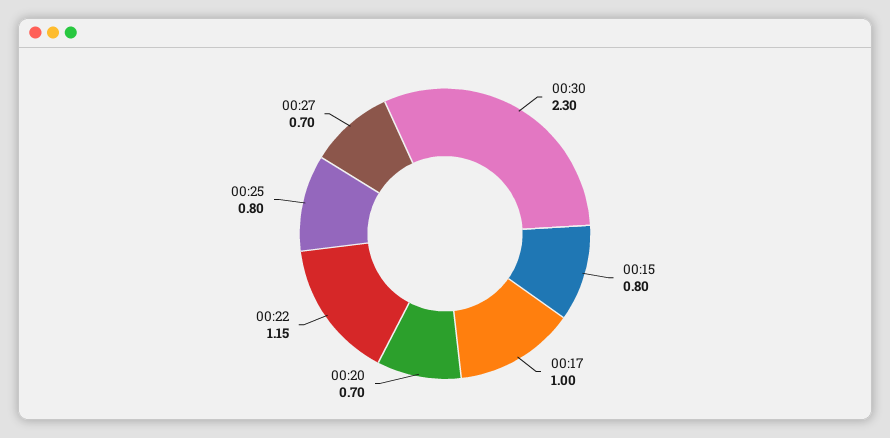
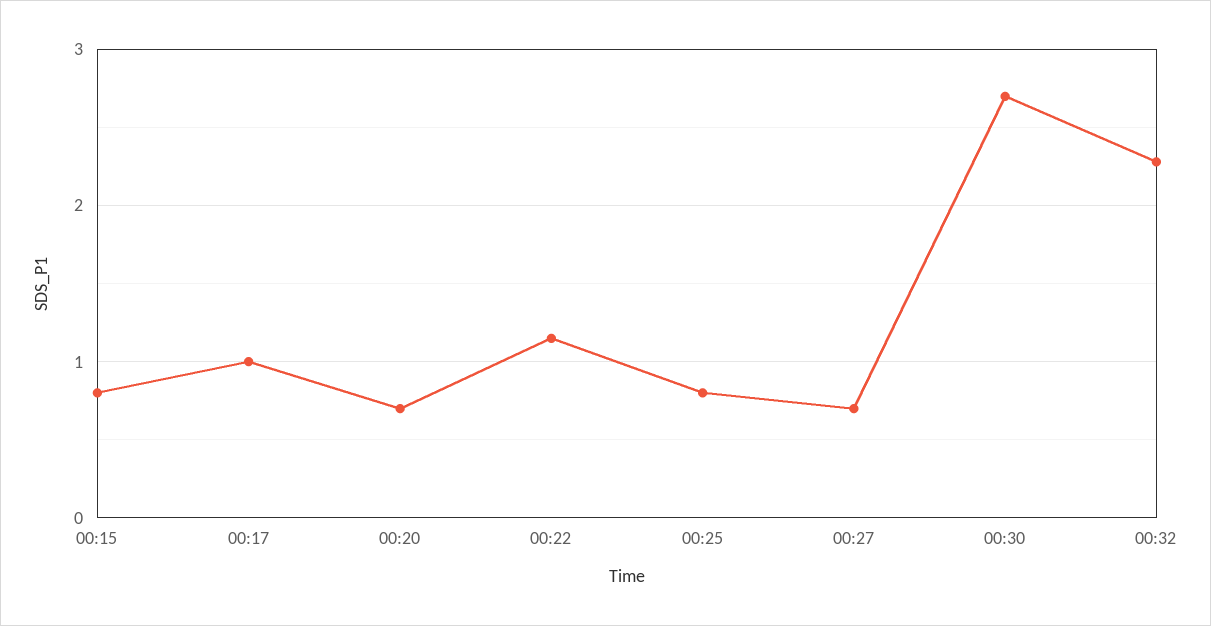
00:30: 2.3 -> 2.7
00:32: none -> 2.3

